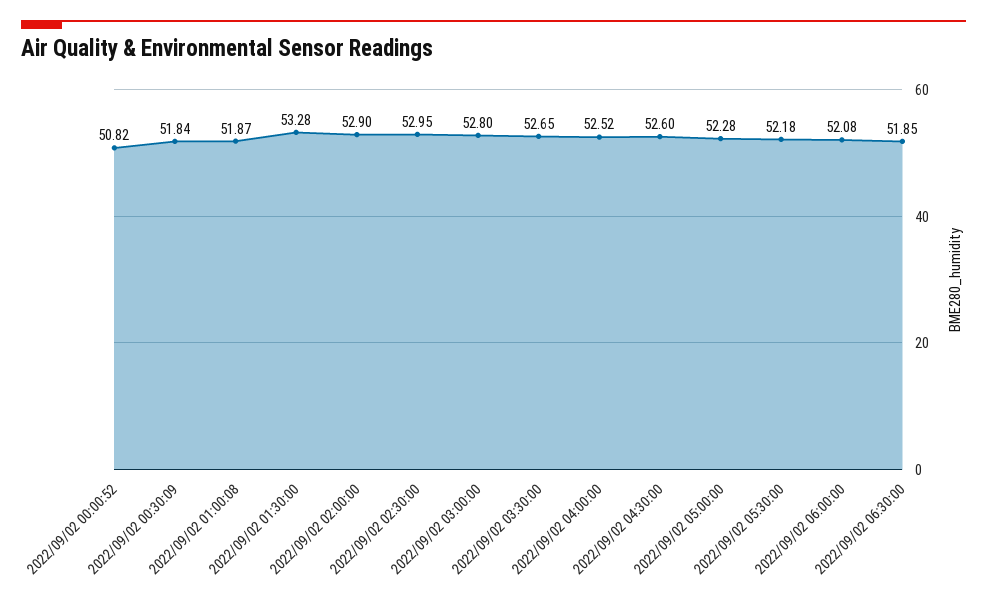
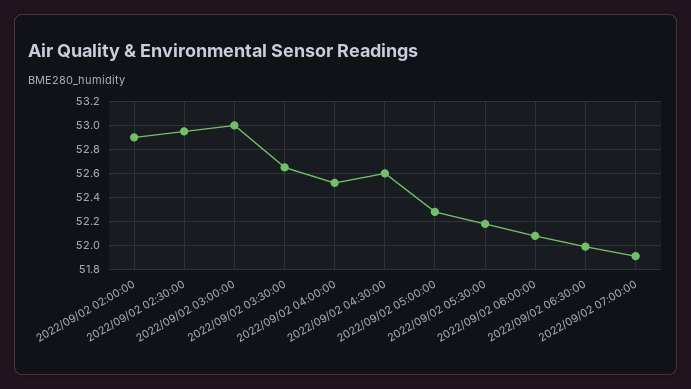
2022/09/02 00:00:52: 50.82 -> none
2022/09/02 00:30:09: 51.84 -> none
2022/09/02 01:00:08: 51.87 -> none
2022/09/02 01:30:00: 53.28 -> none
2022/09/02 03:00:00: 52.8 -> 53
2022/09/02 06:30:00: 51.85 -> 52
2022/09/02 07:00:00: none -> 51.9

